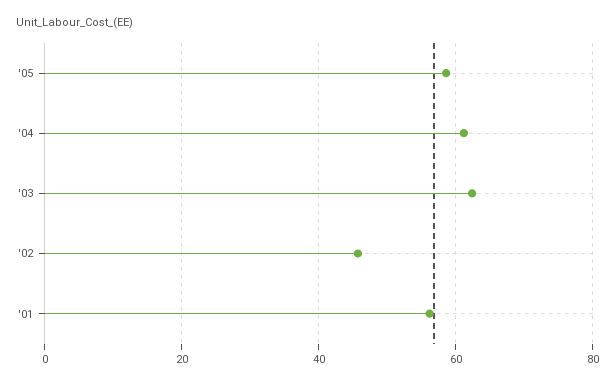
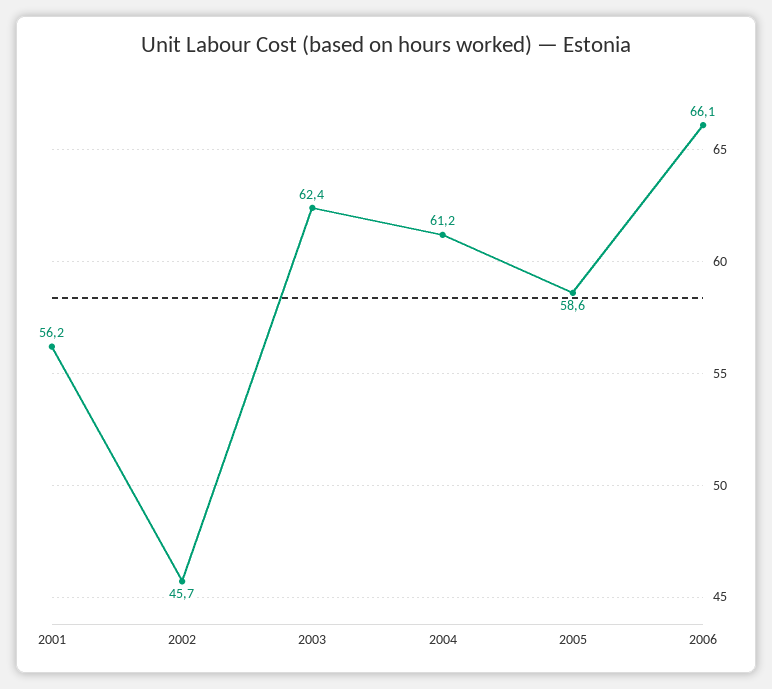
2006: none -> 66.1

